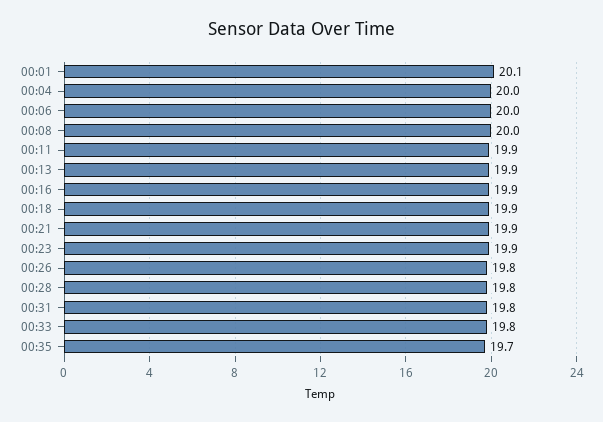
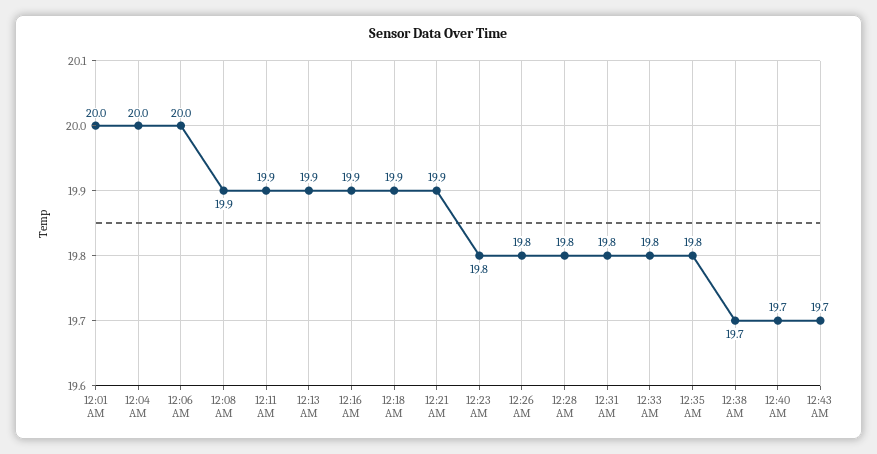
00:01: 20.1 -> 20
00:08: 20 -> 19.9
00:23: 19.9 -> 19.8
00:35: 19.7 -> 19.8
12:38 AM: none -> 19.7
12:40 AM: none -> 19.7
12:43 AM: none -> 19.7

